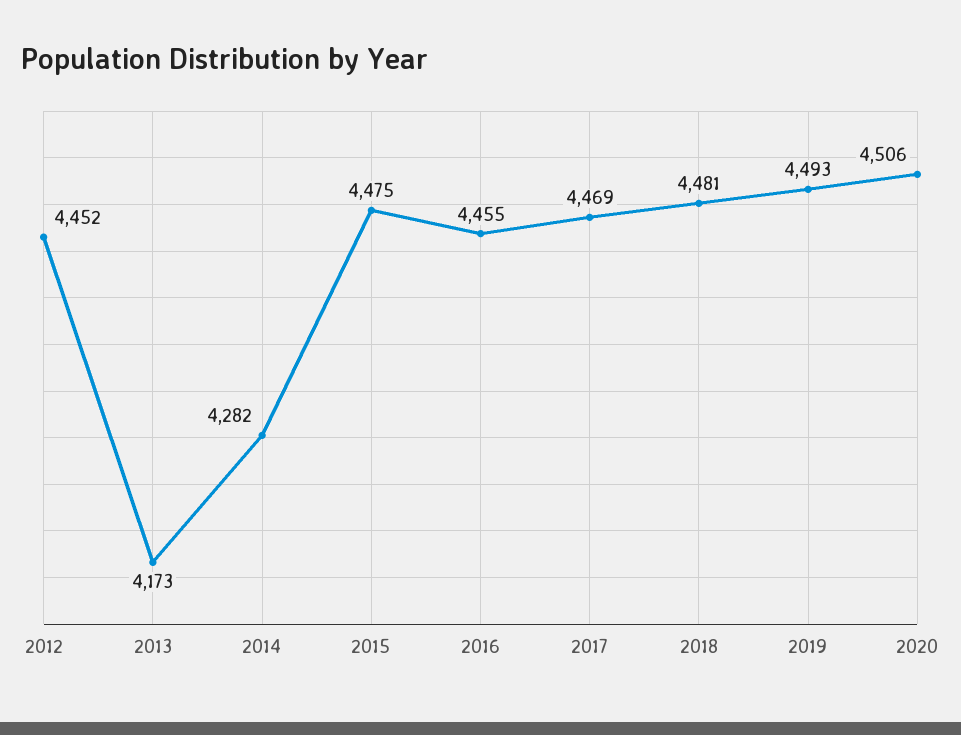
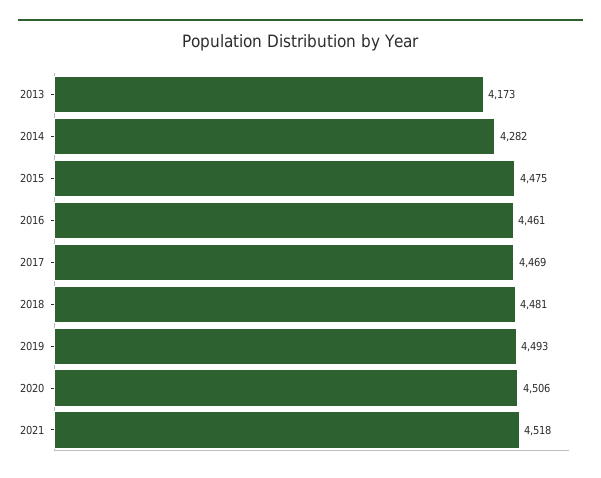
2012: 4452 -> none
2016: 4455 -> 4461
2021: none -> 4518

